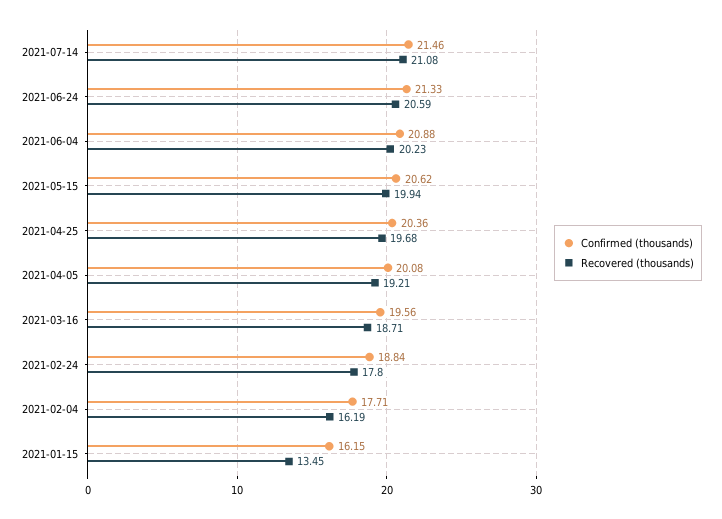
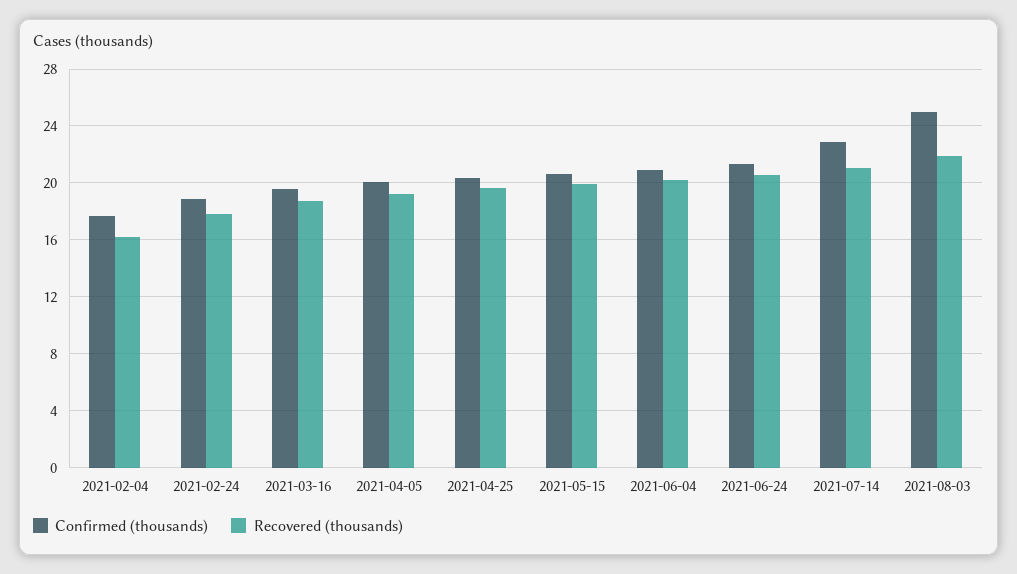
Confirmed (thousands), 2021-07-14: 21.46 -> 23
Confirmed (thousands), 2021-01-15: 16.15 -> none
Recovered (thousands), 2021-01-15: 13.45 -> none
Confirmed (thousands), 2021-08-03: none -> 25
Recovered (thousands), 2021-08-03: none -> 22

